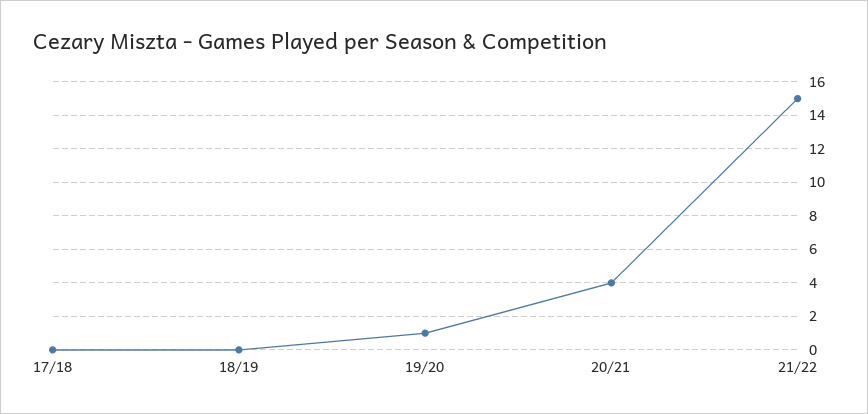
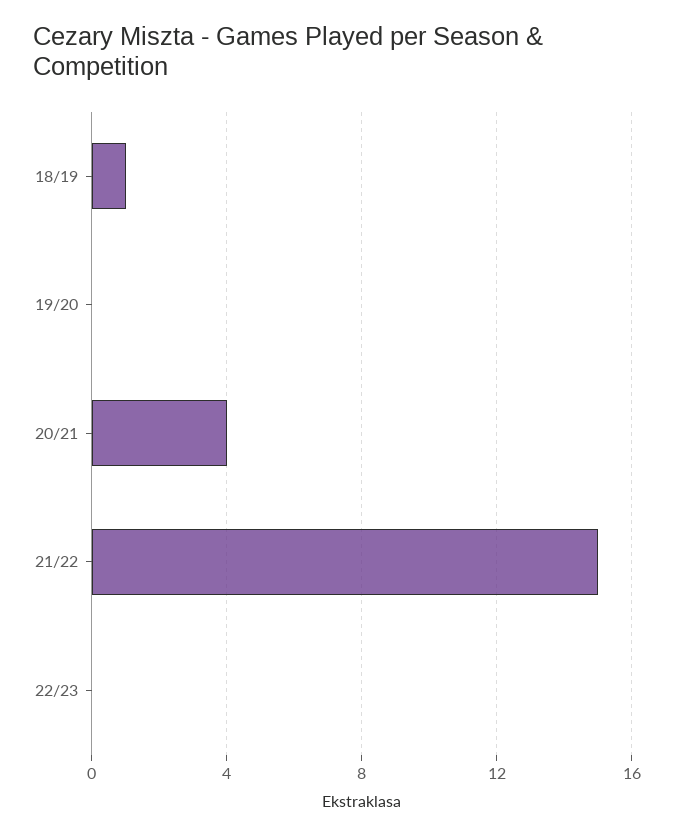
17/18: 0 -> none
18/19: 0 -> 1
19/20: 1 -> 0
22/23: none -> 0

